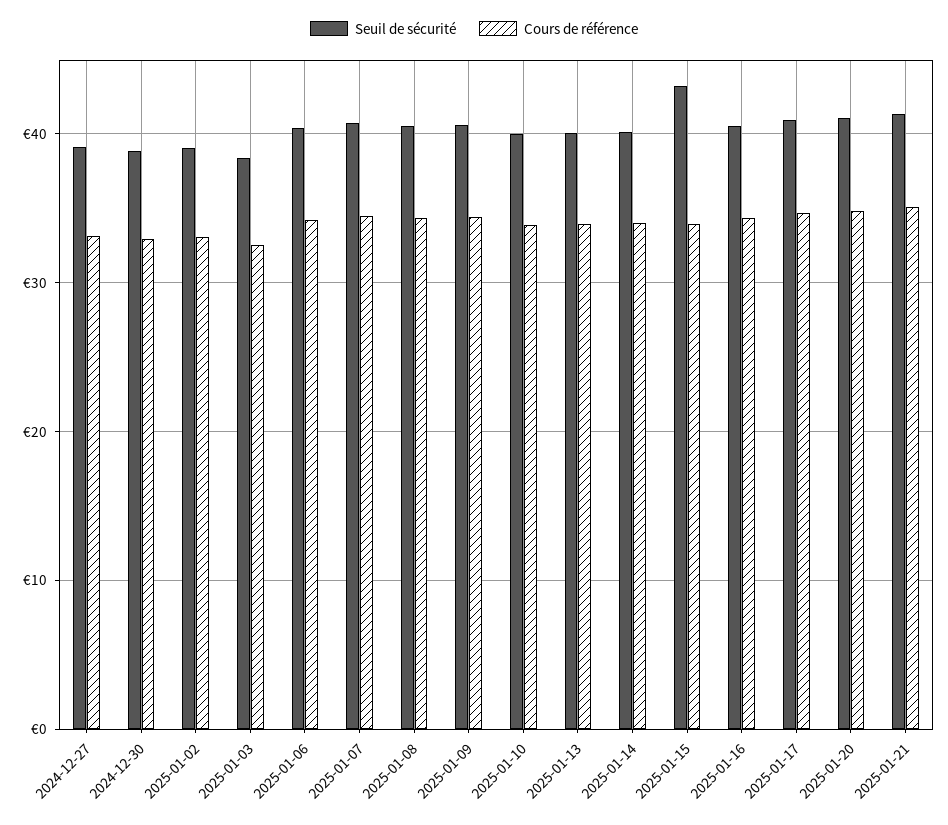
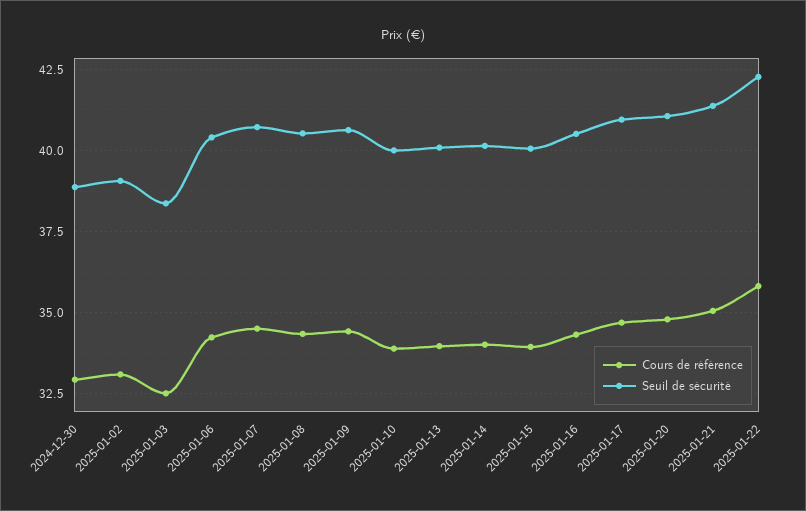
Seuil de sécurité, 2024-12-27: 39 -> none
Cours de référence, 2024-12-27: 33 -> none
Seuil de sécurité, 2025-01-15: 43 -> 40
Cours de référence, 2025-01-22: none -> 35.75
Seuil de sécurité, 2025-01-22: none -> 42.25

